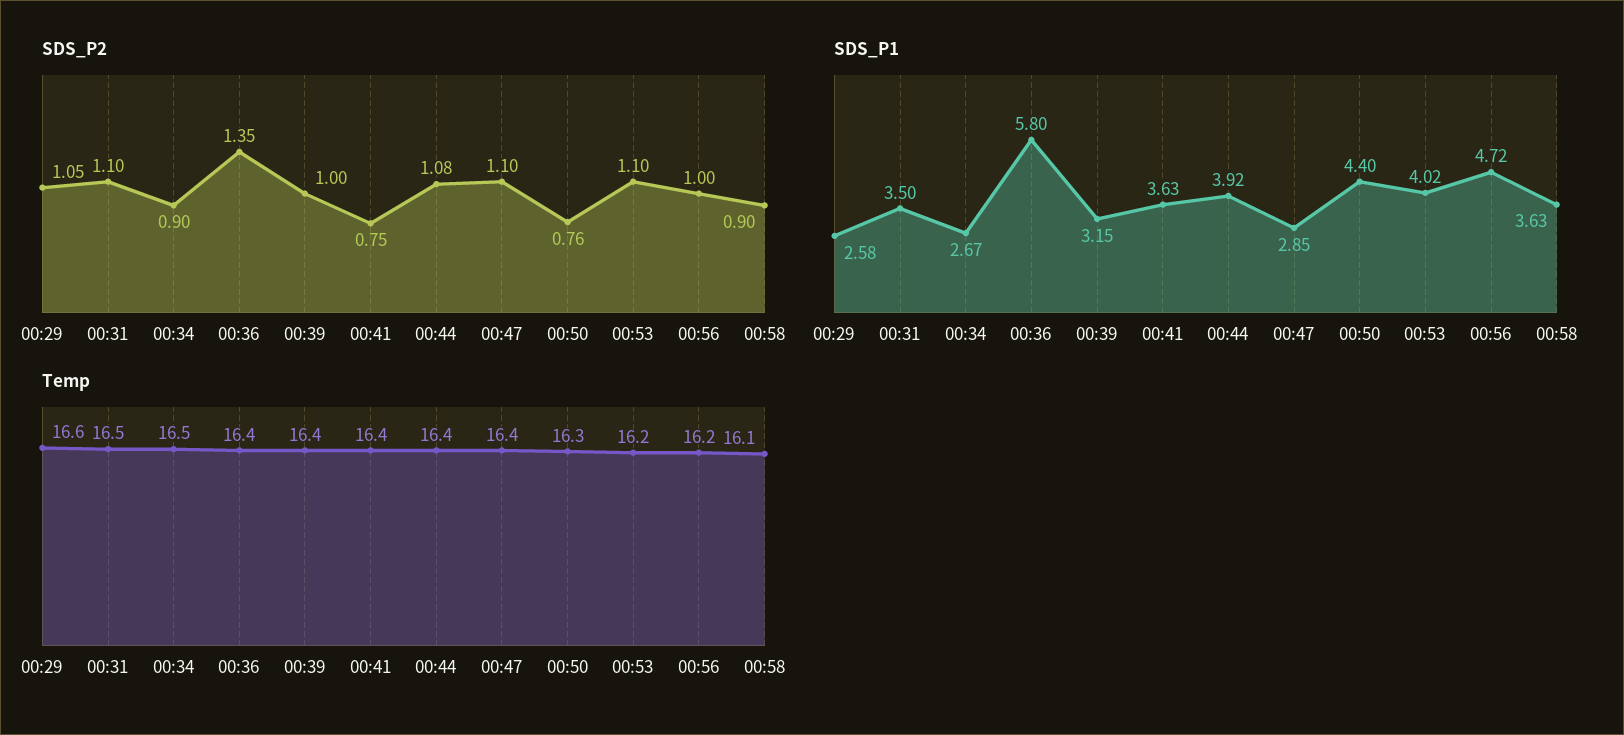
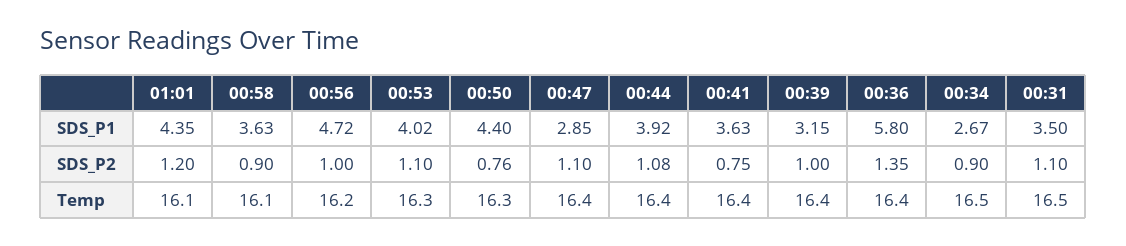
SDS_P2, 00:29: 1.05 -> none
SDS_P1, 00:29: 2.58 -> none
Temp, 00:29: 16.6 -> none
Temp, 00:53: 16.2 -> 16.3
SDS_P1, 01:01: none -> 4.35
SDS_P2, 01:01: none -> 1.2
Temp, 01:01: none -> 16.1

